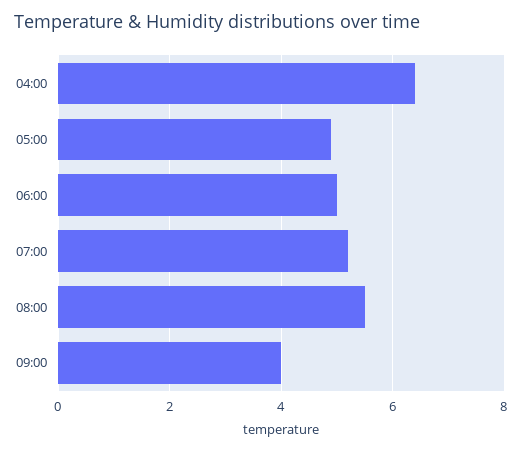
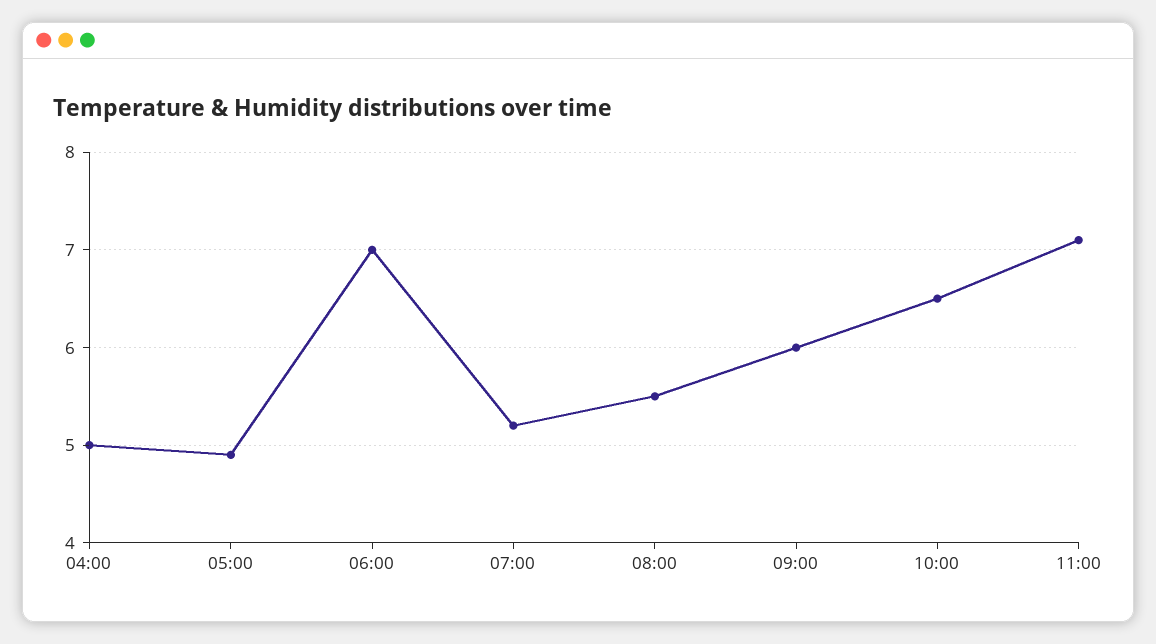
04:00: 6.5 -> 5
06:00: 5 -> 7
09:00: 4 -> 6
10:00: none -> 6.5
11:00: none -> 7.1

